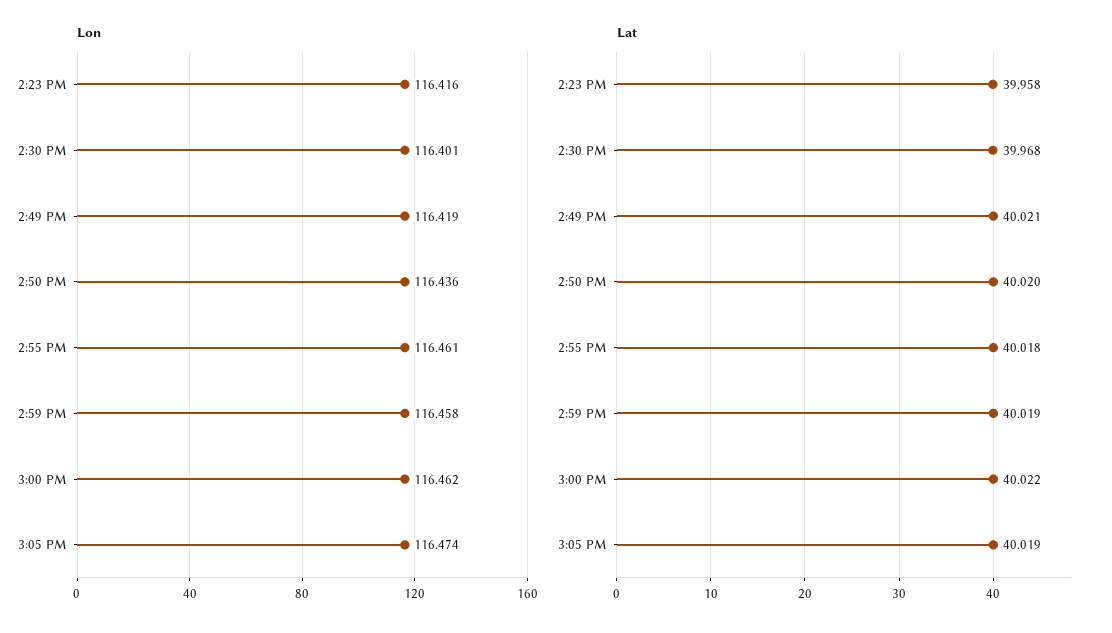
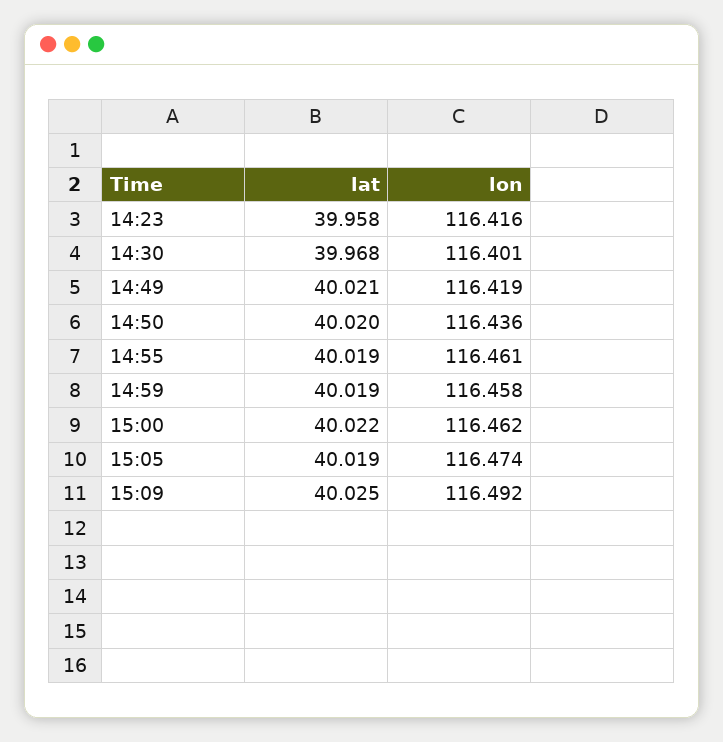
Lat, 2:55 PM: 40.018 -> 40.019
Lat, 15:09: none -> 40.025
Lon, 15:09: none -> 116.492

